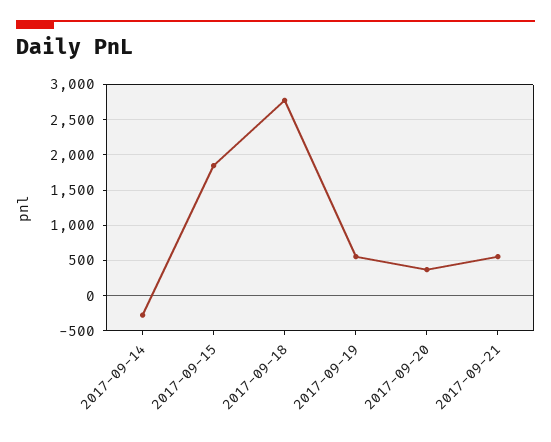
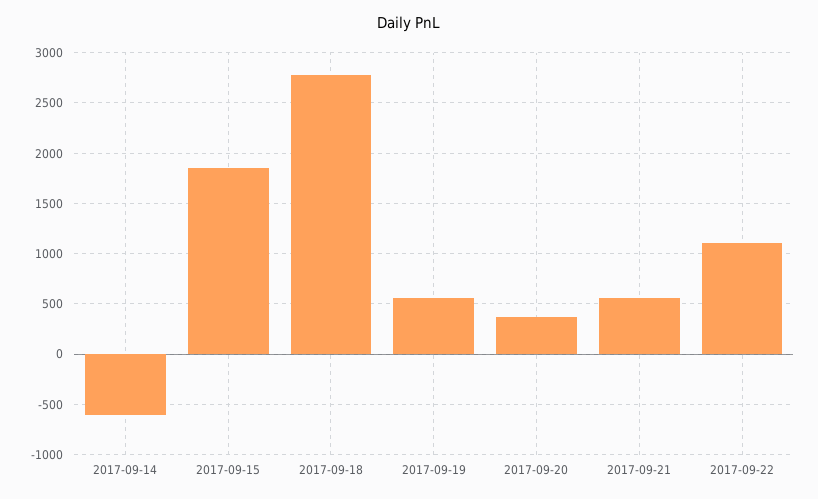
2017-09-14: -300 -> -600
2017-09-22: none -> 1100

